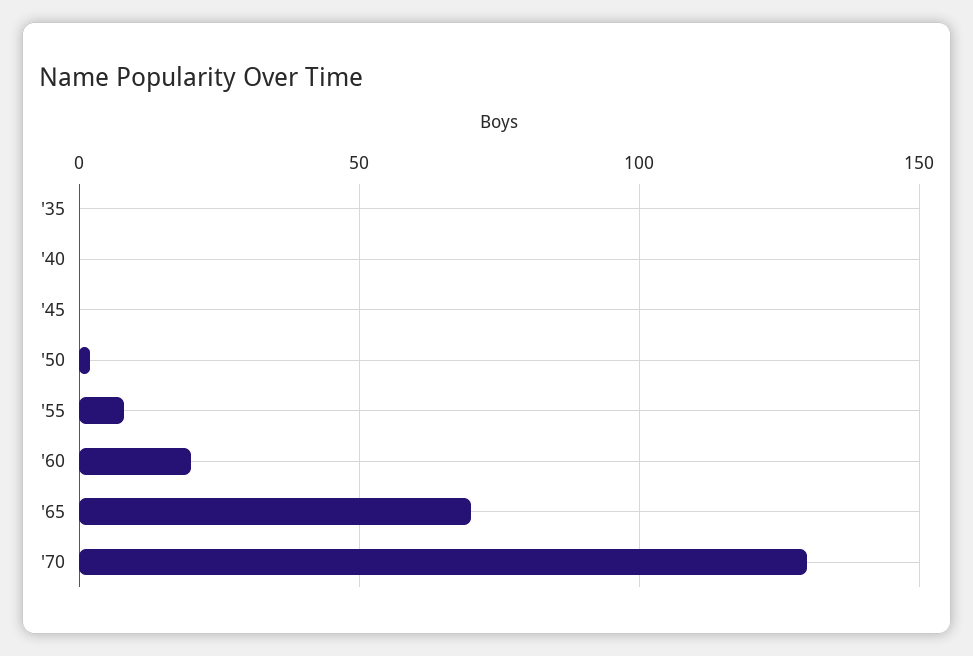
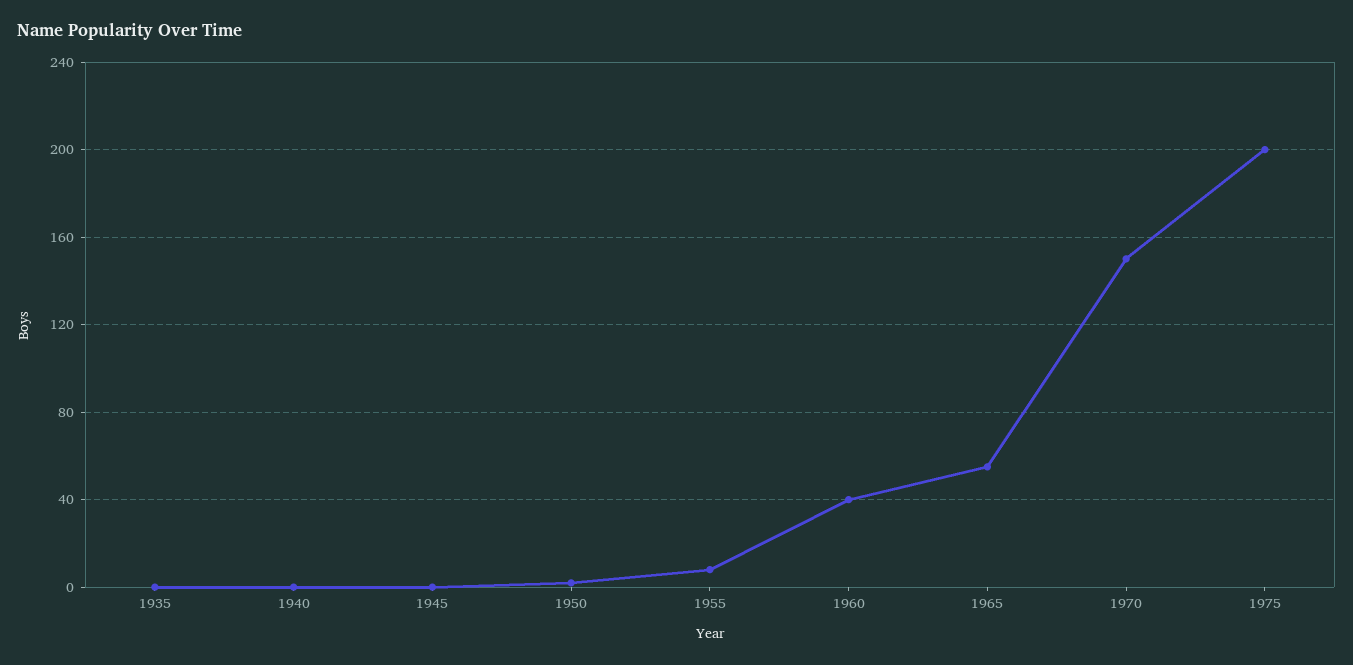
'60: 20 -> 40
'65: 70 -> 55
'70: 130 -> 150
1975: none -> 200

